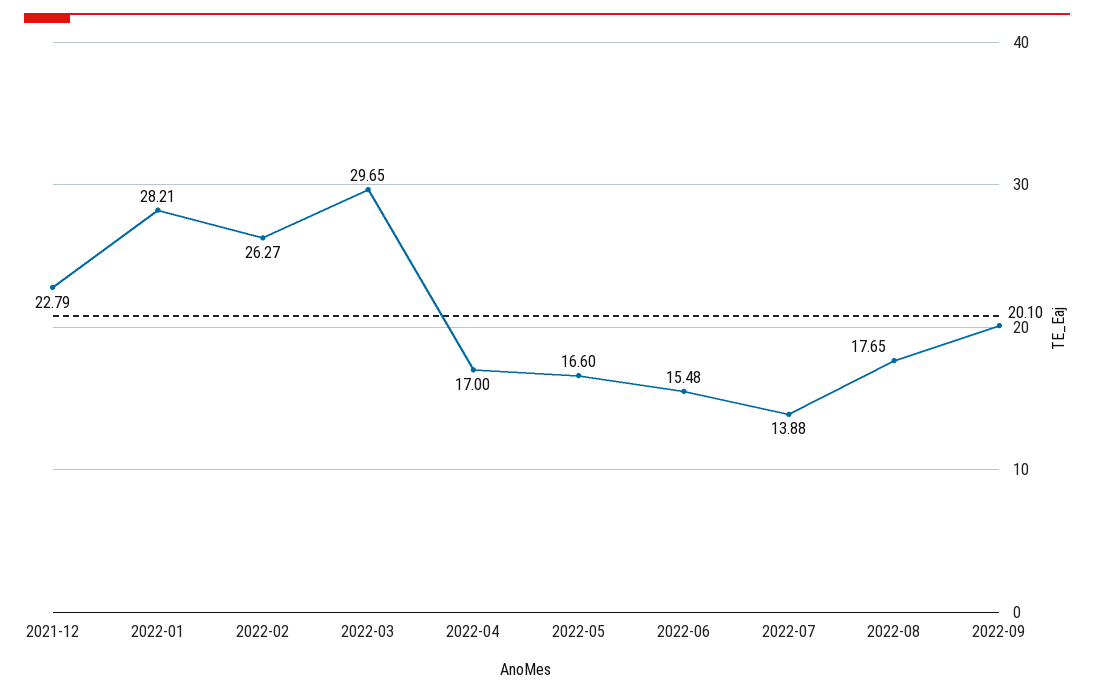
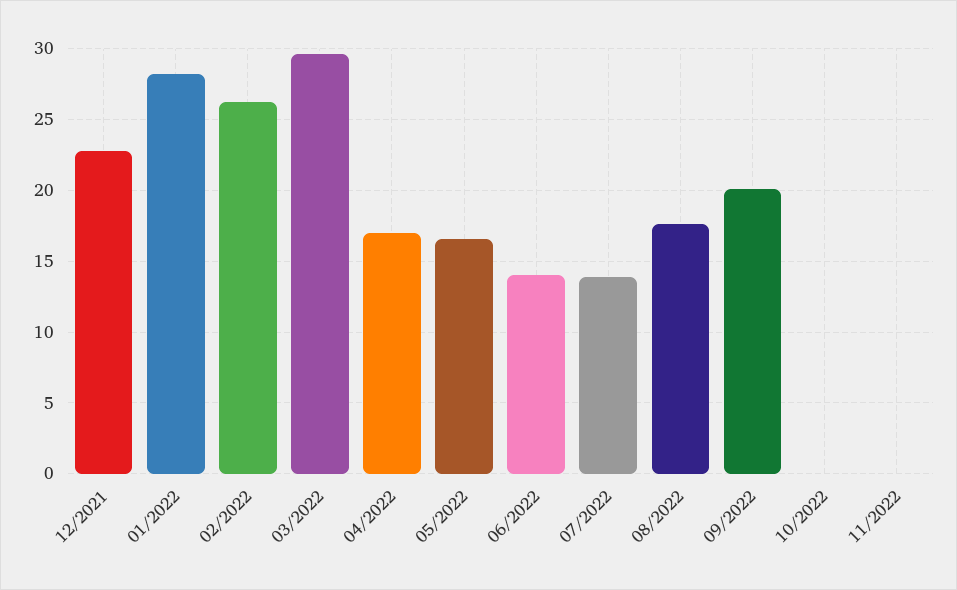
2022-06: 15.48 -> 14
10/2022: none -> 0
11/2022: none -> 0

